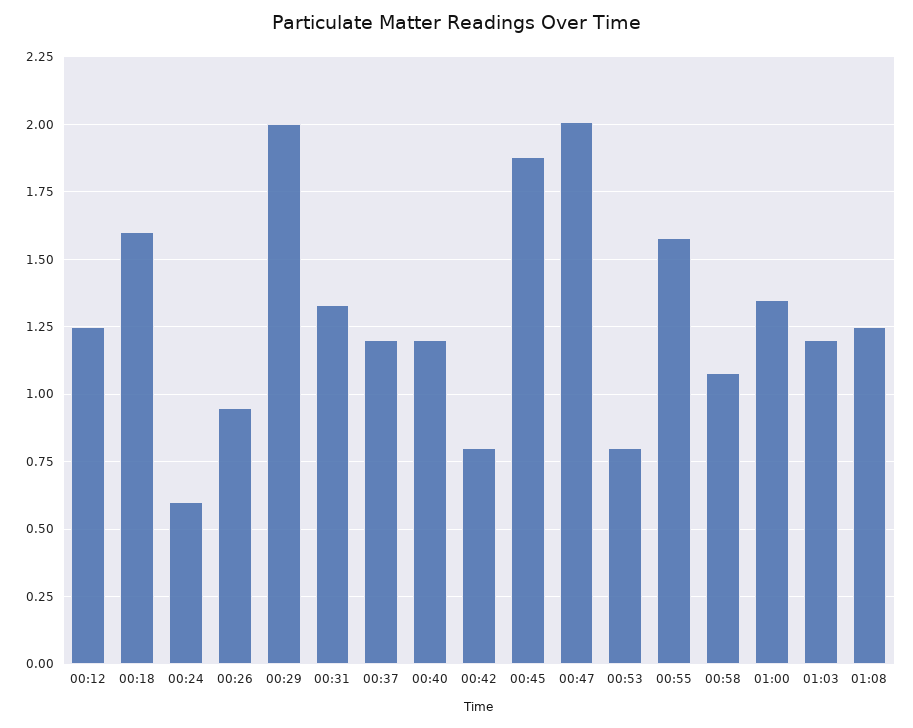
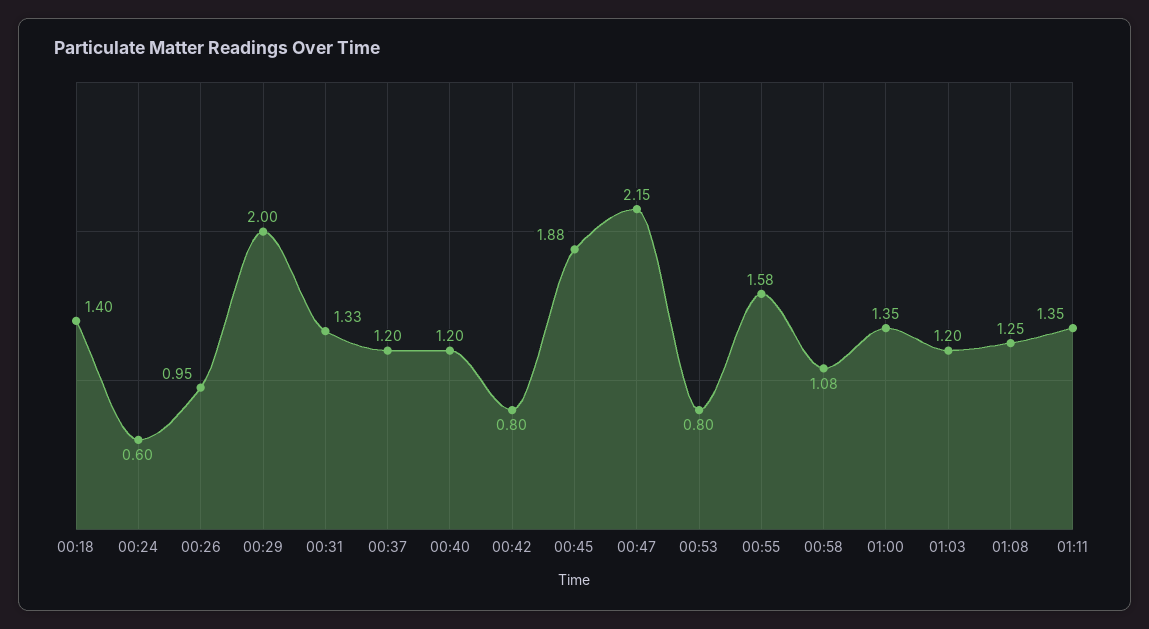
00:12: 1.25 -> none
00:18: 1.6 -> 1.4
00:47: 2 -> 2.15
01:11: none -> 1.35

